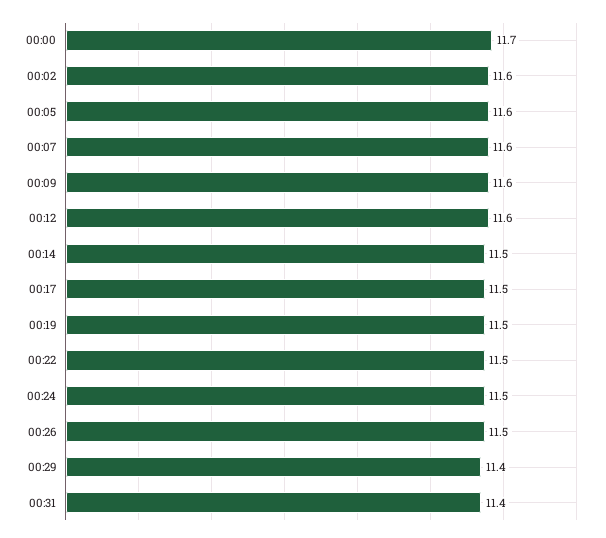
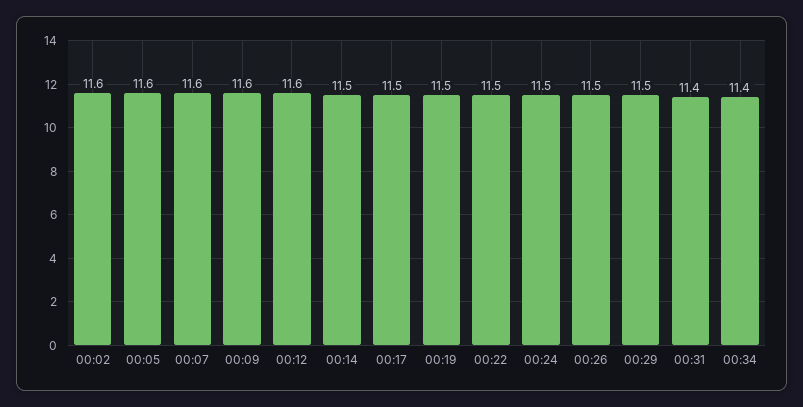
00:00: 11.7 -> none
00:29: 11.4 -> 11.5
00:34: none -> 11.4

